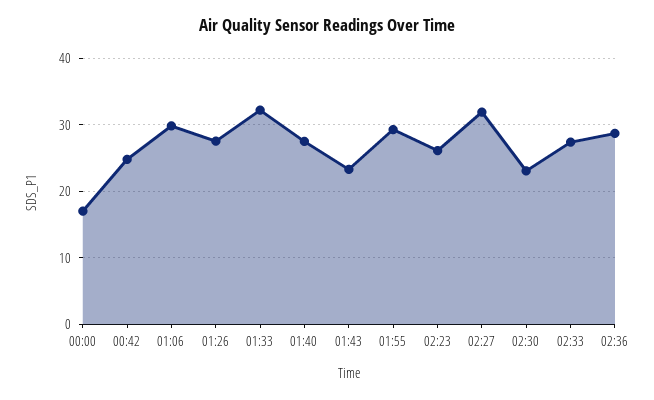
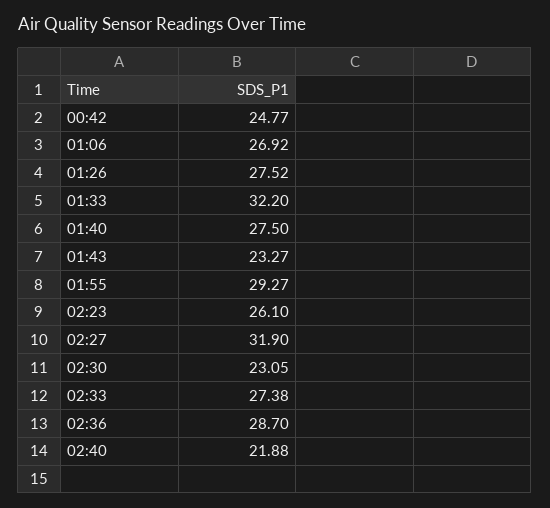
00:00: 17 -> none
01:06: 30 -> 26.92
02:40: none -> 21.88

